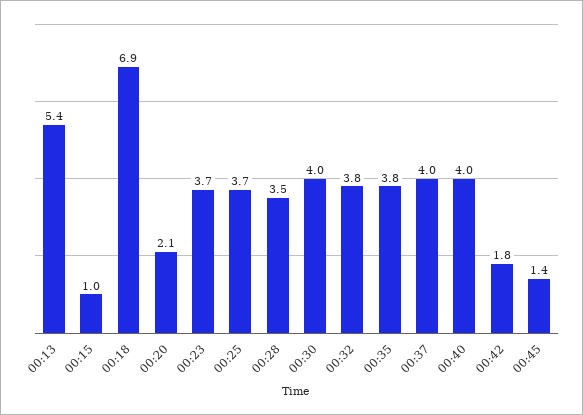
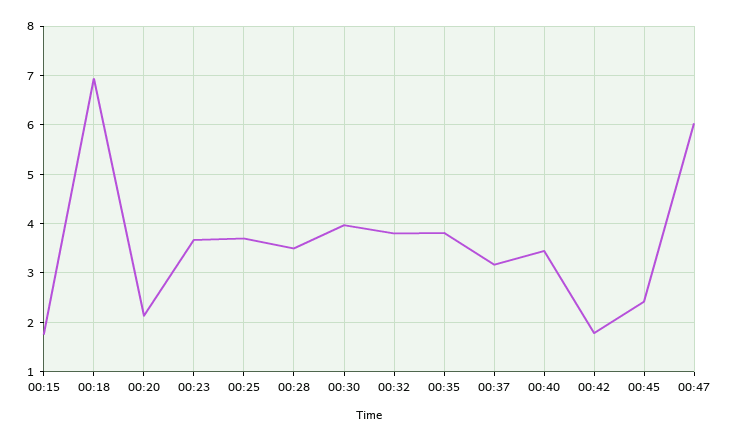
00:13: 5.4 -> none
00:15: 1 -> 1.8
00:37: 4 -> 3.2
00:40: 4 -> 3.4
00:45: 1.4 -> 2.4
00:47: none -> 6

